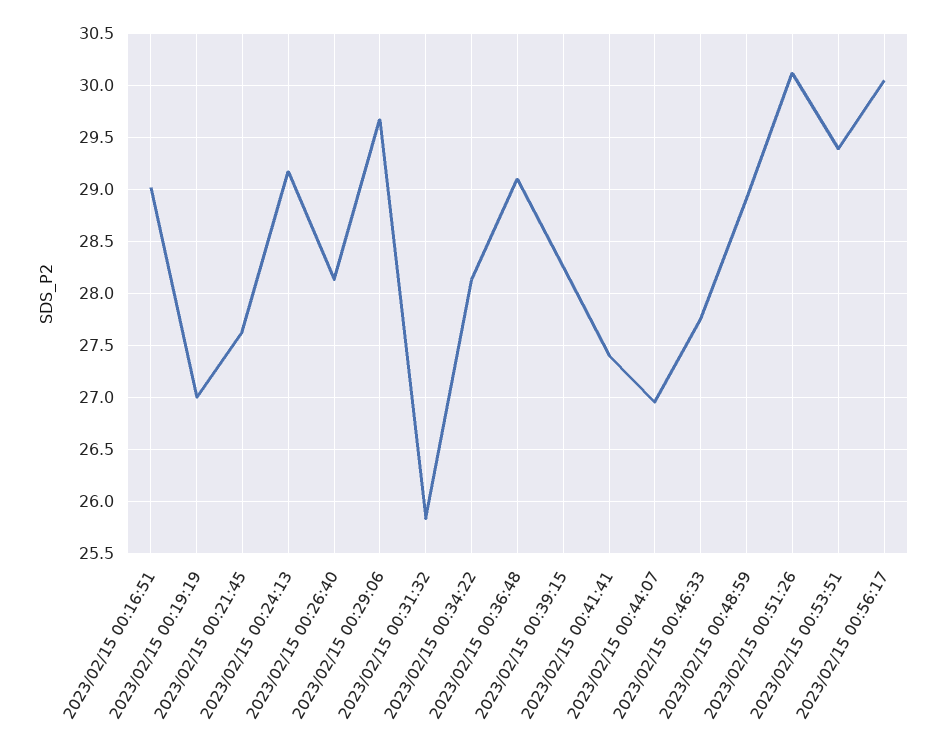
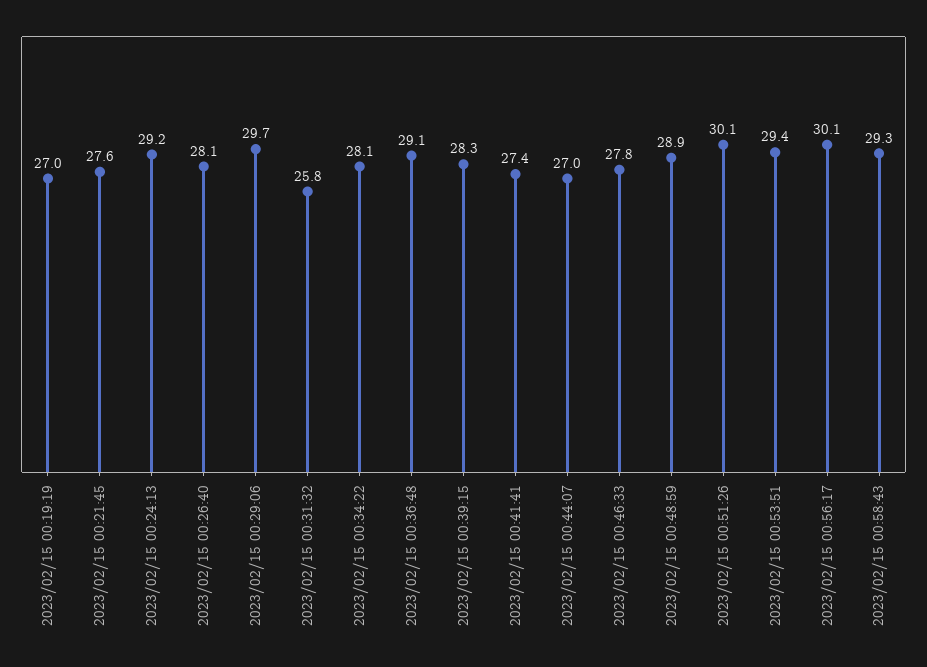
2023/02/15 00:16:51: 29 -> none
2023/02/15 00:58:43: none -> 29.3

